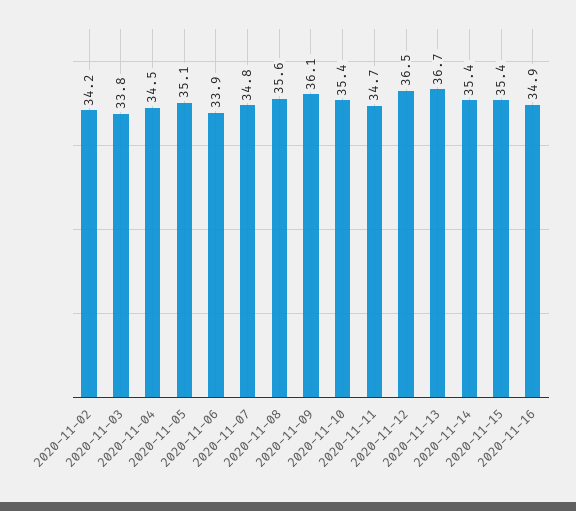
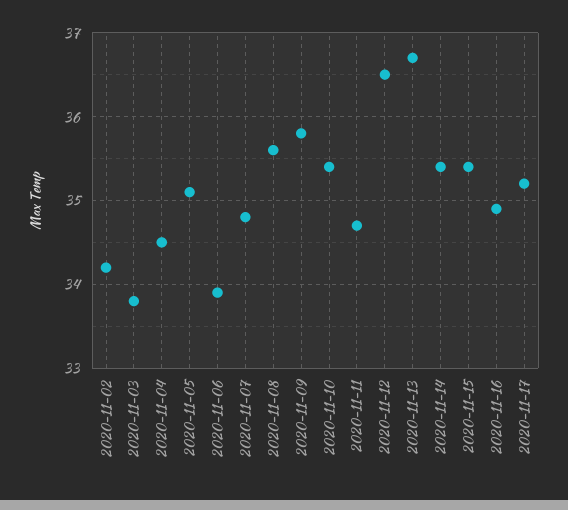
2020-11-09: 36.1 -> 35.8
2020-11-17: none -> 35.2

